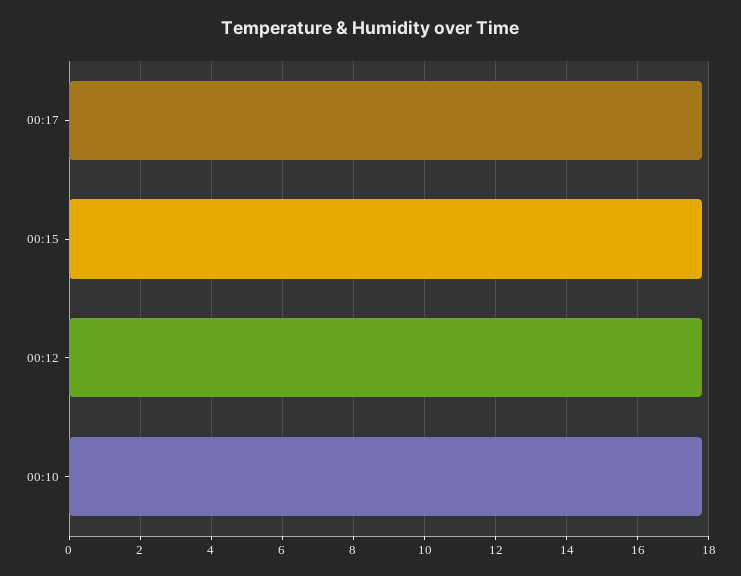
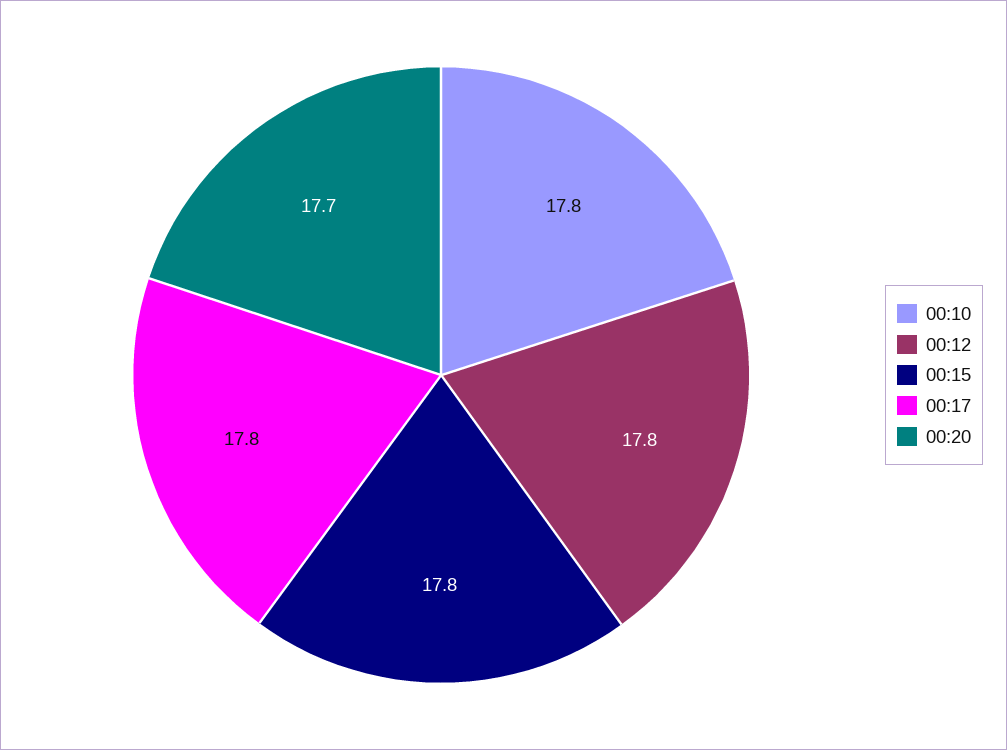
00:20: none -> 17.7

